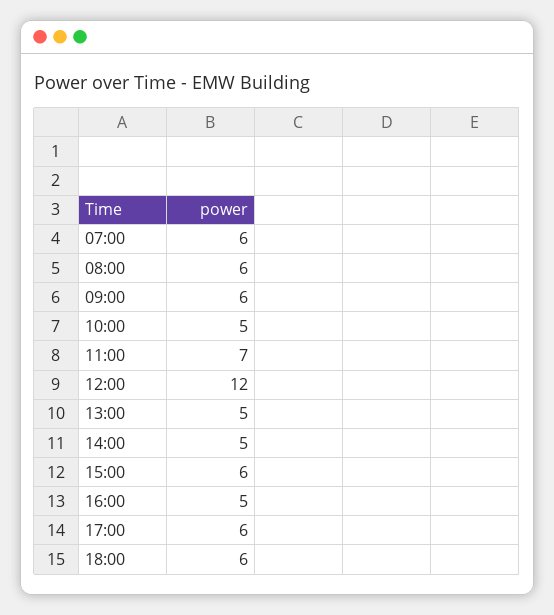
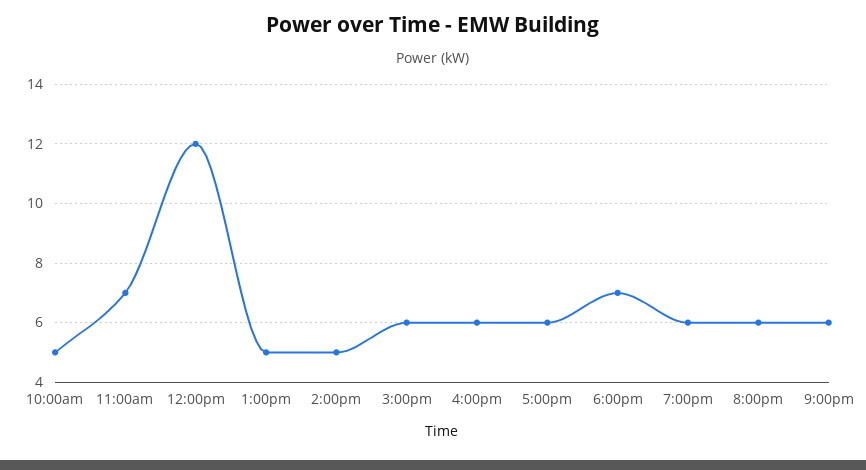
07:00: 6 -> none
08:00: 6 -> none
09:00: 6 -> none
16:00: 5 -> 6
18:00: 6 -> 7
7:00pm: none -> 6
8:00pm: none -> 6
9:00pm: none -> 6

